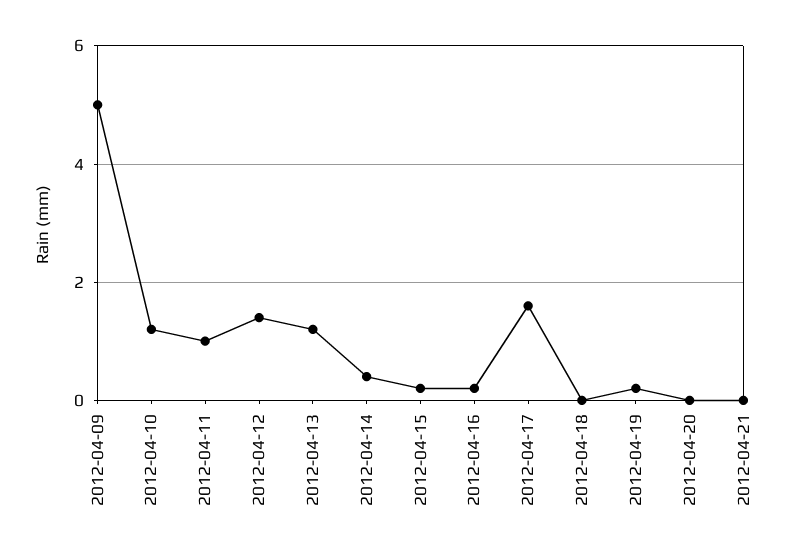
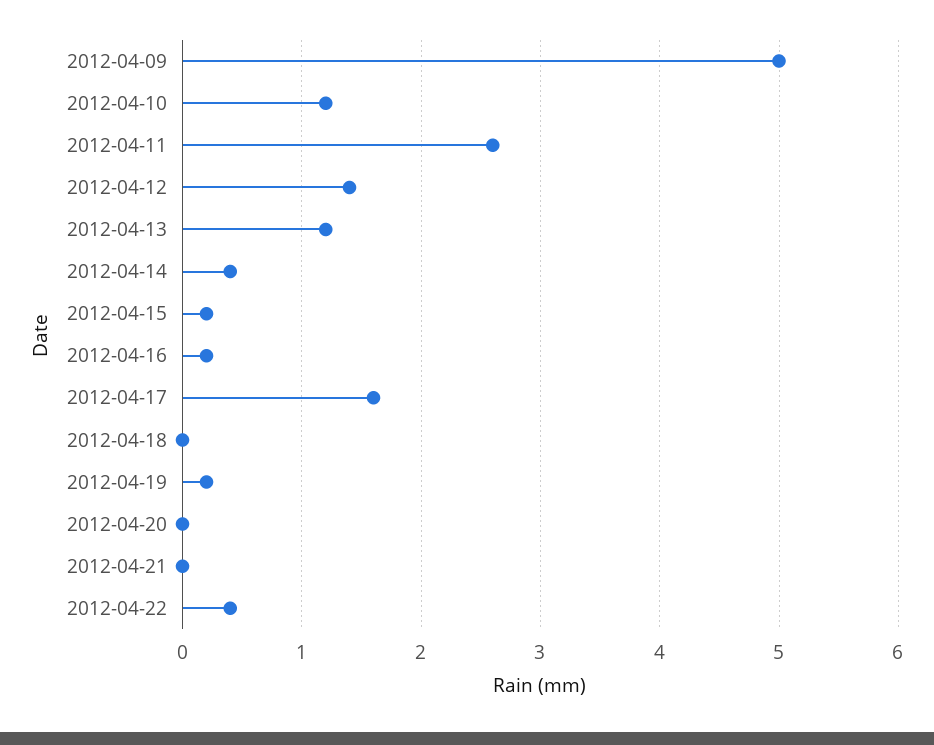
2012-04-11: 1 -> 2.6
2012-04-22: none -> 0.4

